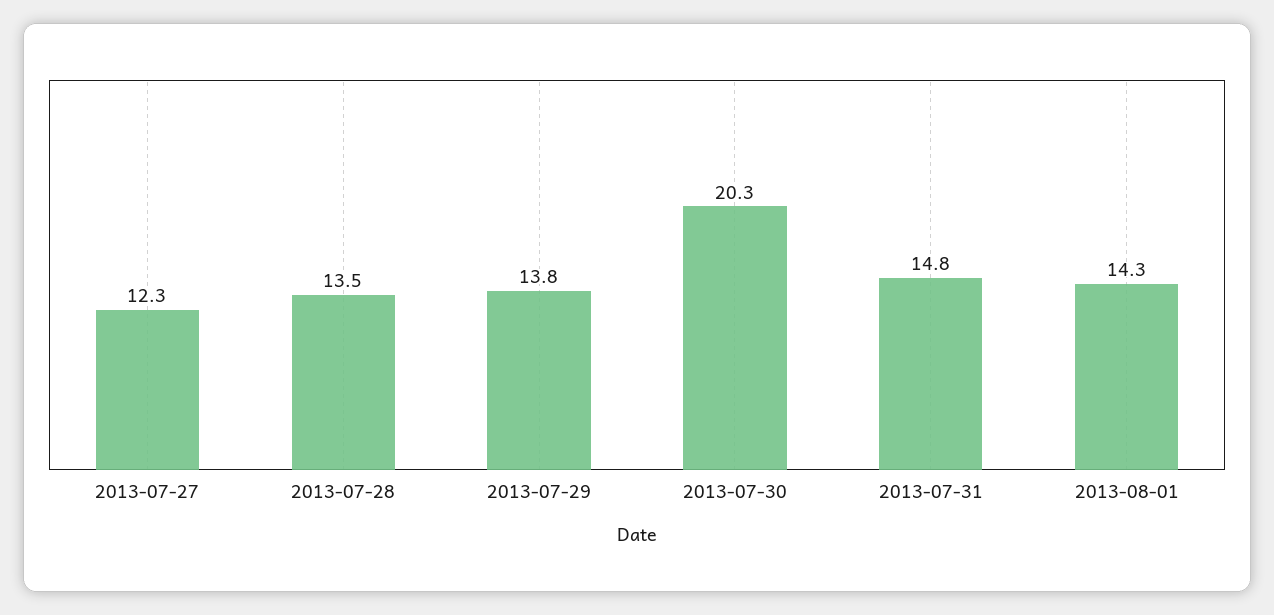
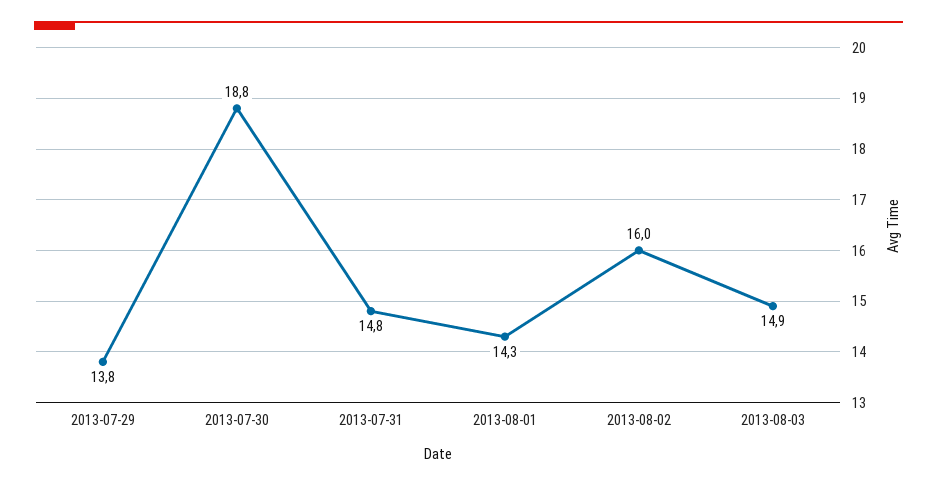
2013-07-27: 12.3 -> none
2013-07-28: 13.5 -> none
2013-07-30: 20.3 -> 18.8
2013-08-02: none -> 16
2013-08-03: none -> 14.9

